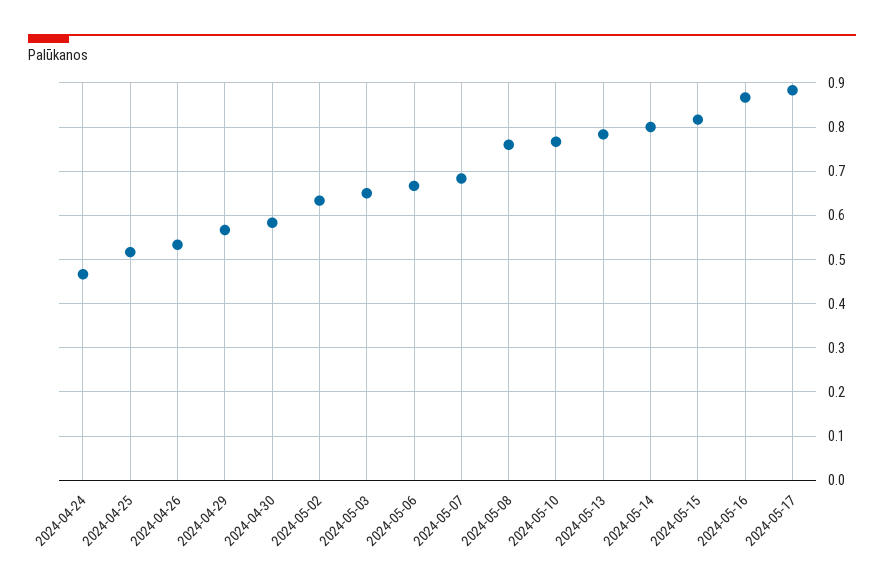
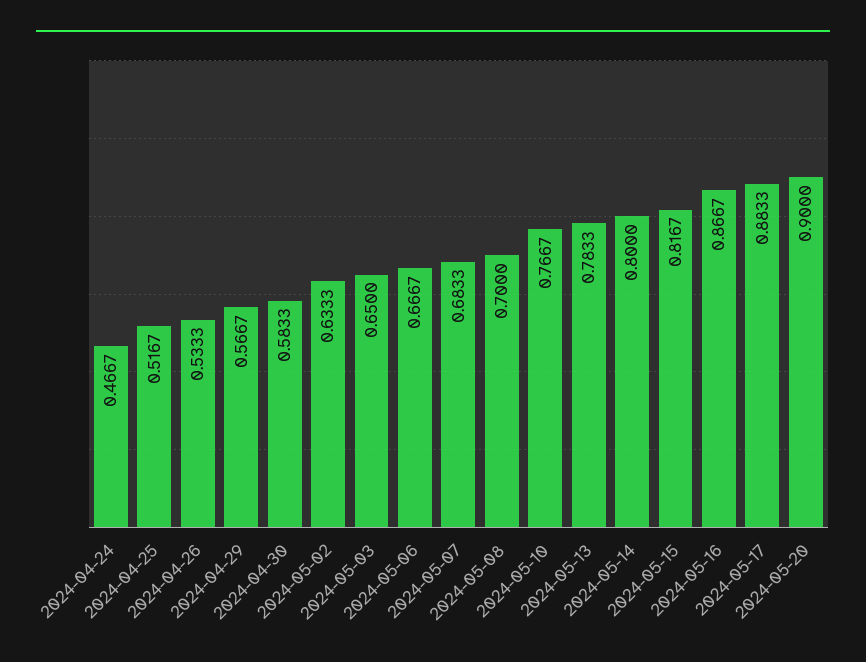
2024-05-08: 0.76 -> 0.7
2024-05-20: none -> 0.9

